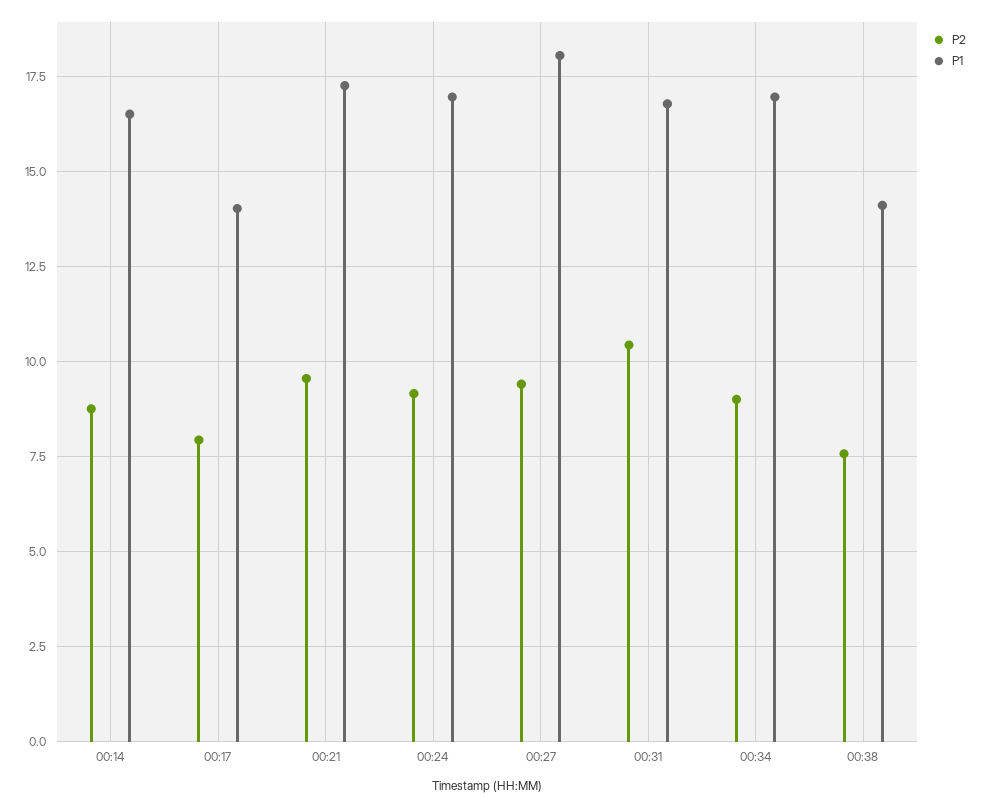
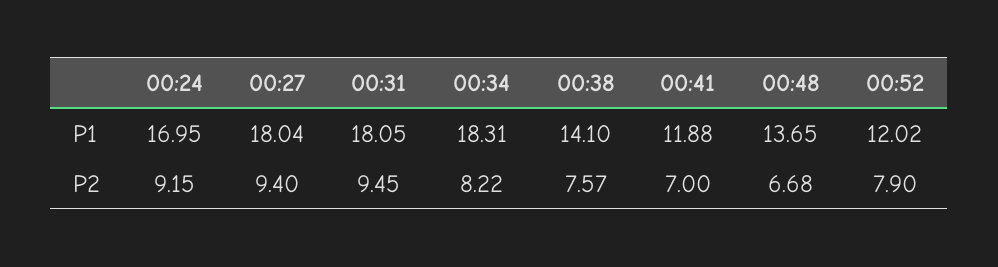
P2, 00:14: 8.75 -> none
P1, 00:14: 16.5 -> none
P2, 00:17: 8 -> none
P1, 00:17: 14 -> none
P2, 00:21: 9.5 -> none
P1, 00:21: 17.25 -> none
P2, 00:31: 10.5 -> 9.45
P1, 00:31: 16.75 -> 18.05
P2, 00:34: 9 -> 8.22
P1, 00:34: 17 -> 18.31
P1, 00:41: none -> 11.88
P1, 00:48: none -> 13.65
P1, 00:52: none -> 12.02
P2, 00:41: none -> 7
P2, 00:48: none -> 6.68
P2, 00:52: none -> 7.9

